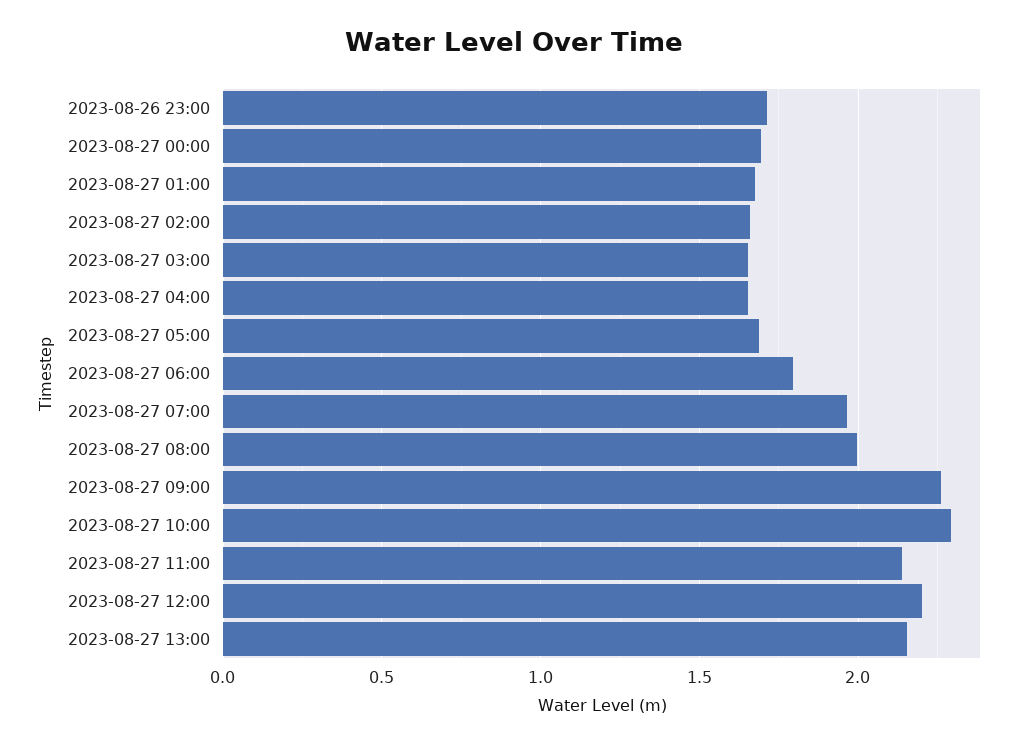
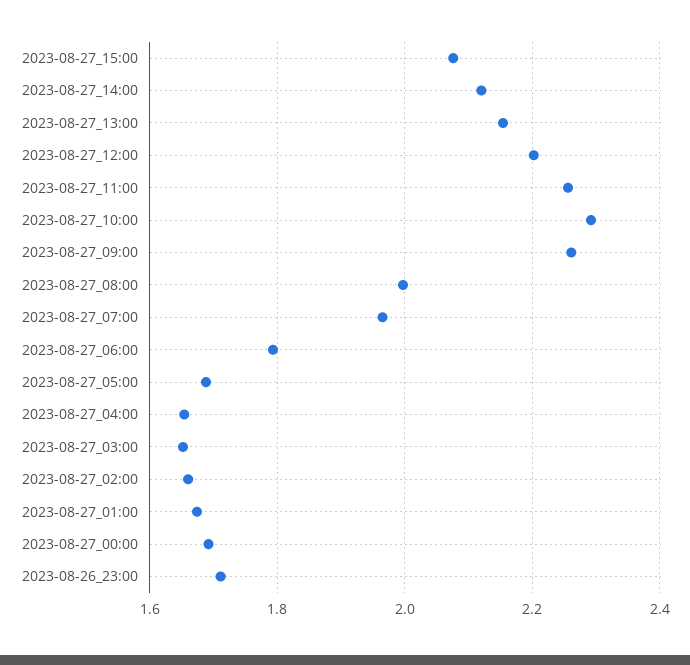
2023-08-27 11:00: 2.15 -> 2.26
2023-08-27_15:00: none -> 2.08
2023-08-27_14:00: none -> 2.12

